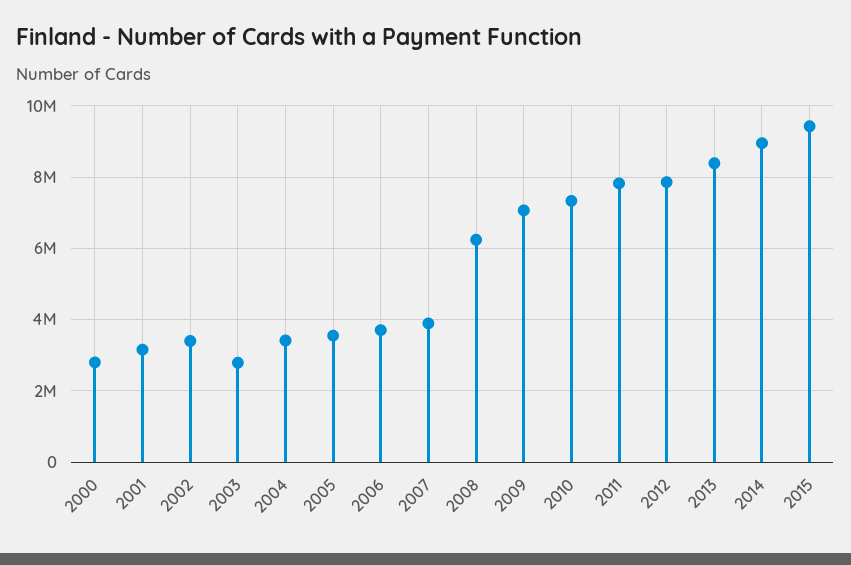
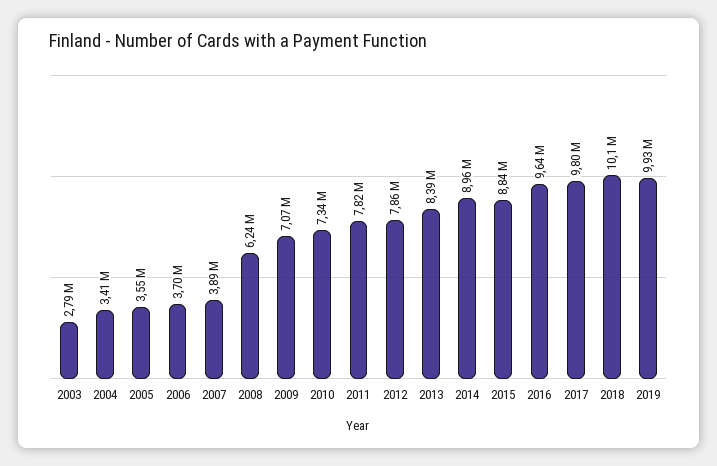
2000: 2800000 -> none
2001: 3200000 -> none
2002: 3400000 -> none
2015: 9400000 -> 8840000
2016: none -> 9640000
2017: none -> 9800000
2018: none -> 10100000
2019: none -> 9930000

